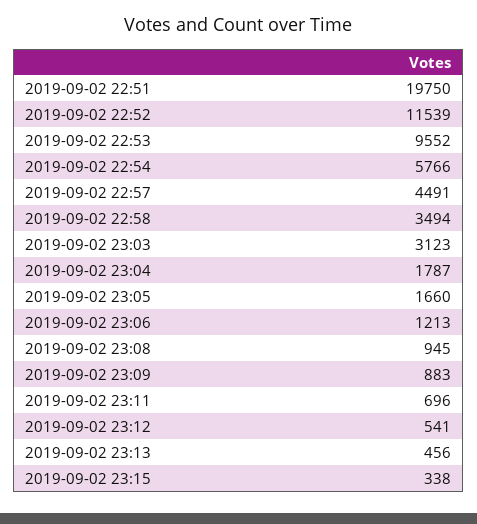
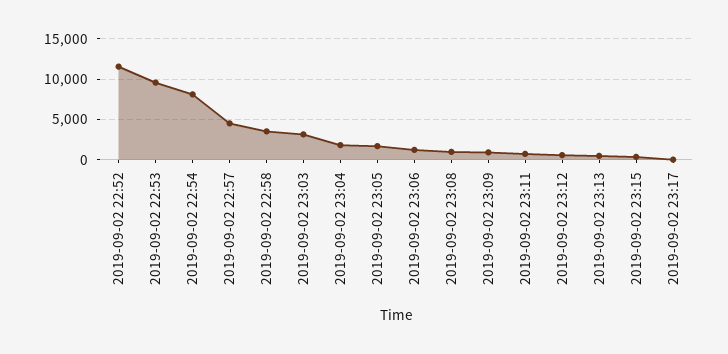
2019-09-02 22:51: 19750 -> none
2019-09-02 22:54: 5766 -> 8000
2019-09-02 23:17: none -> 0

